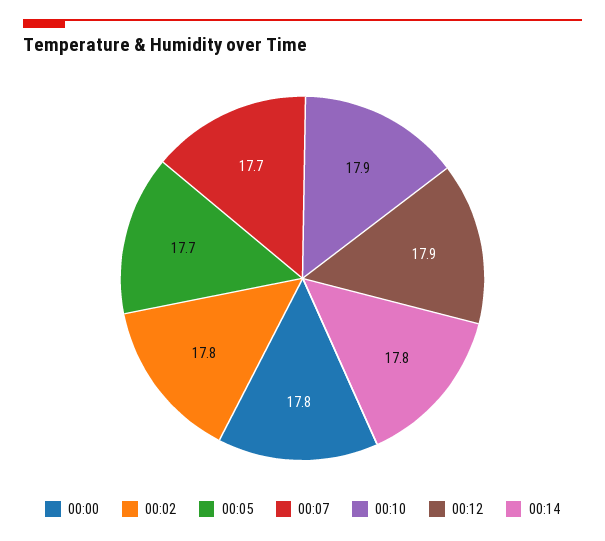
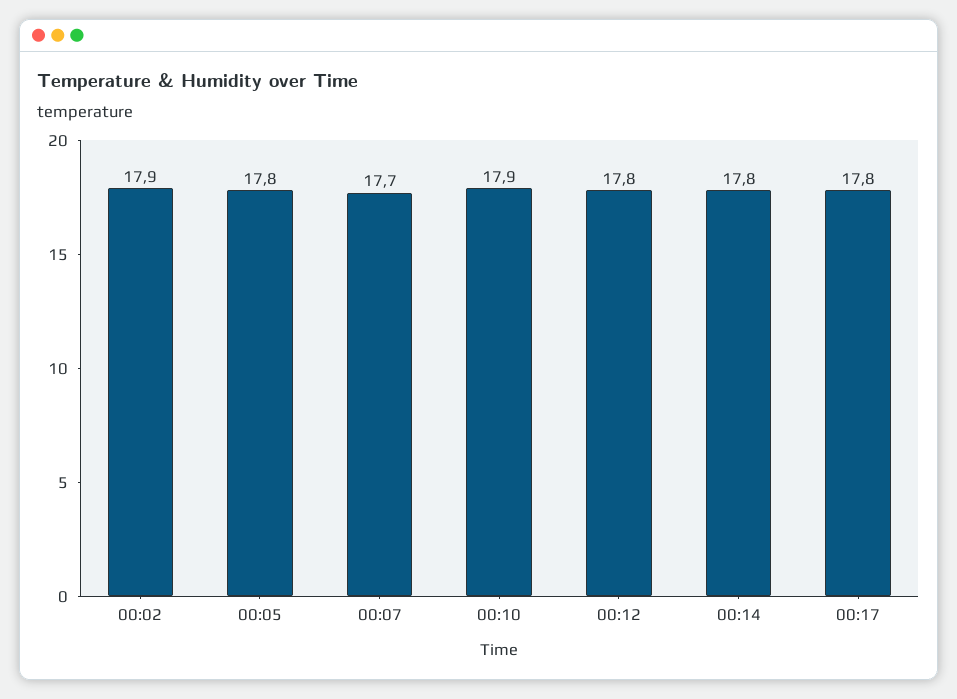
00:00: 17.8 -> none
00:02: 17.8 -> 17.9
00:05: 17.7 -> 17.8
00:12: 17.9 -> 17.8
00:17: none -> 17.8

